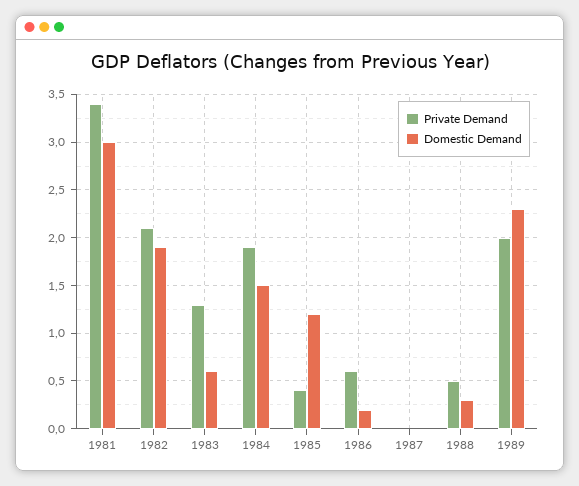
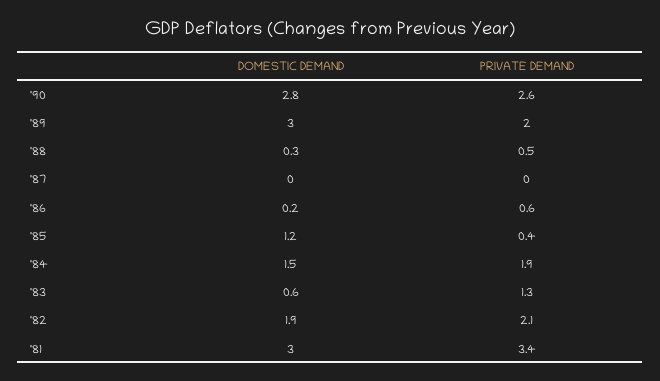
Domestic Demand, 1989: 2.3 -> 3
Domestic Demand, '90: none -> 2.8
Private Demand, '90: none -> 2.6

